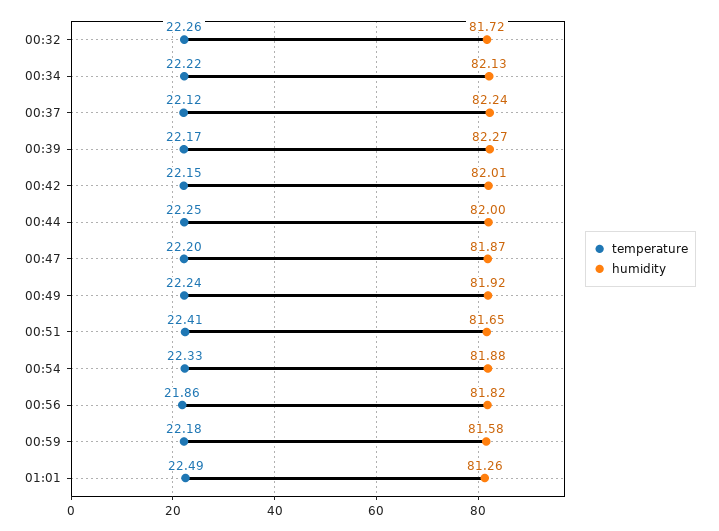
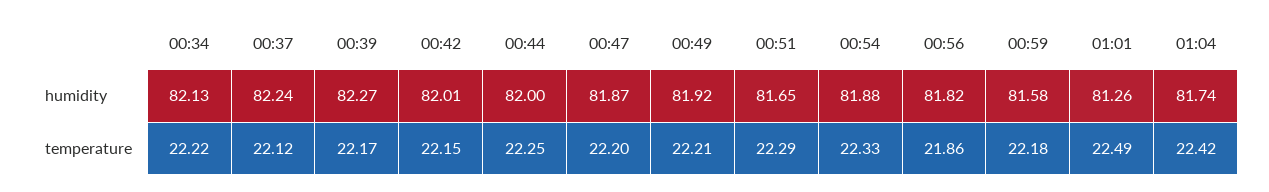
temperature, 00:32: 22.26 -> none
humidity, 00:32: 81.72 -> none
temperature, 00:49: 22.24 -> 22.21
temperature, 00:51: 22.41 -> 22.29
humidity, 01:04: none -> 81.74
temperature, 01:04: none -> 22.42

